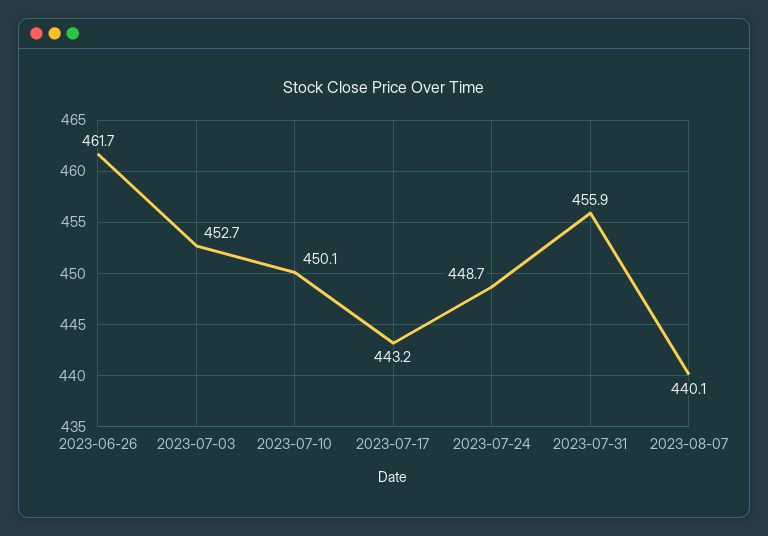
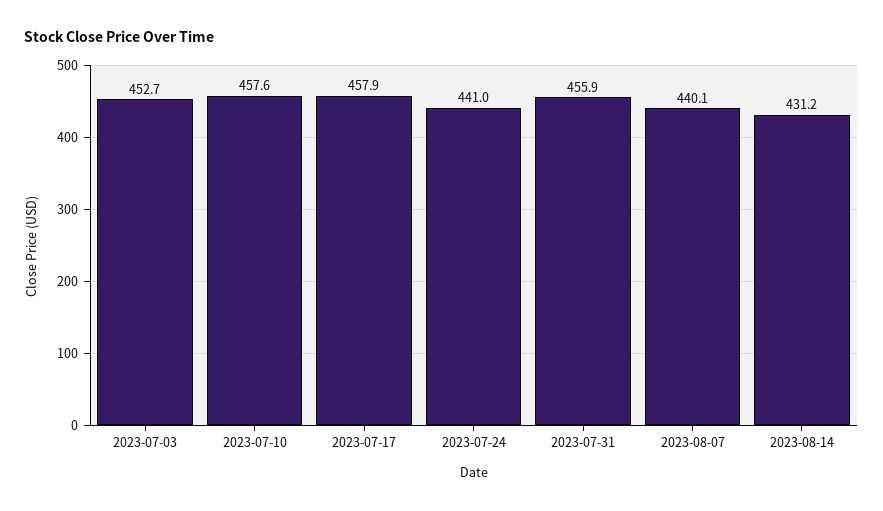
2023-06-26: 461.7 -> none
2023-07-10: 450.1 -> 457.6
2023-07-17: 443.2 -> 457.9
2023-07-24: 448.7 -> 441
2023-08-14: none -> 431.2

